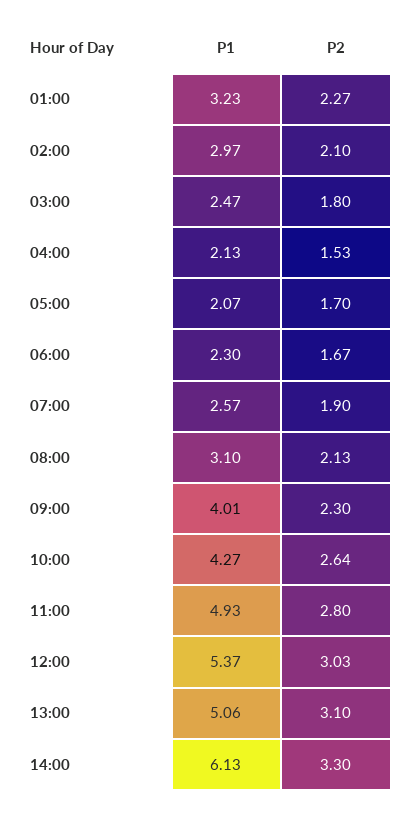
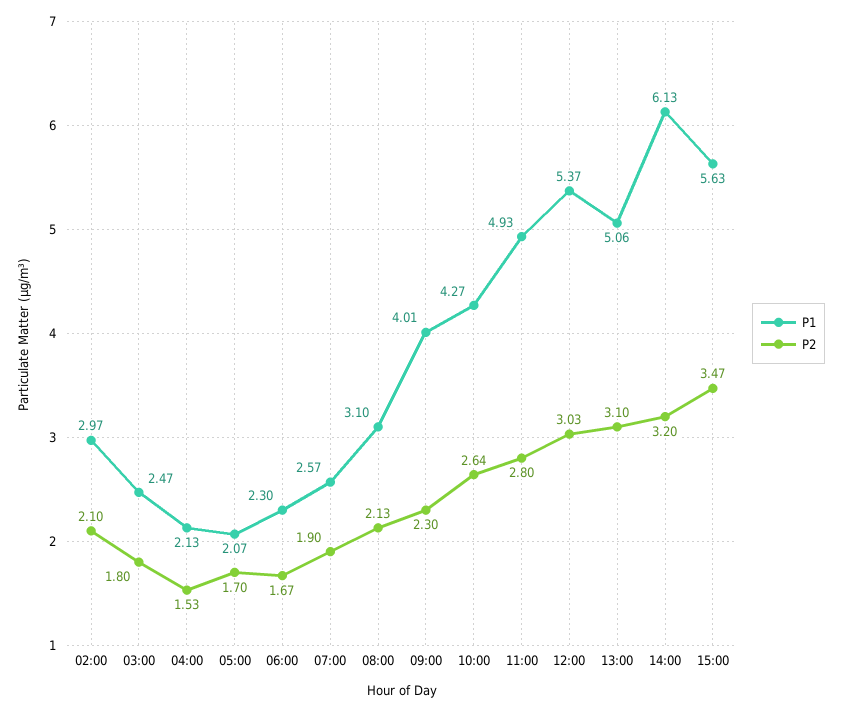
P1, 01:00: 3.23 -> none
P2, 01:00: 2.27 -> none
P2, 14:00: 3.3 -> 3.2
P1, 15:00: none -> 5.63
P2, 15:00: none -> 3.47

